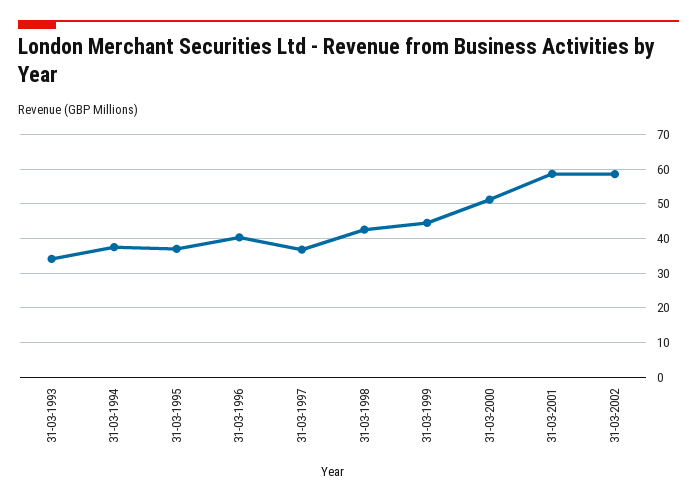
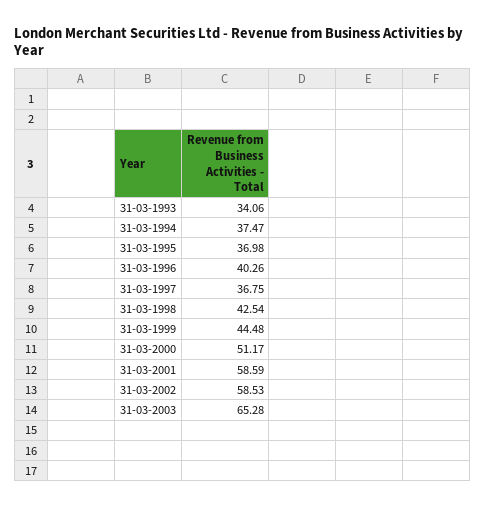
31-03-2003: none -> 65.28

